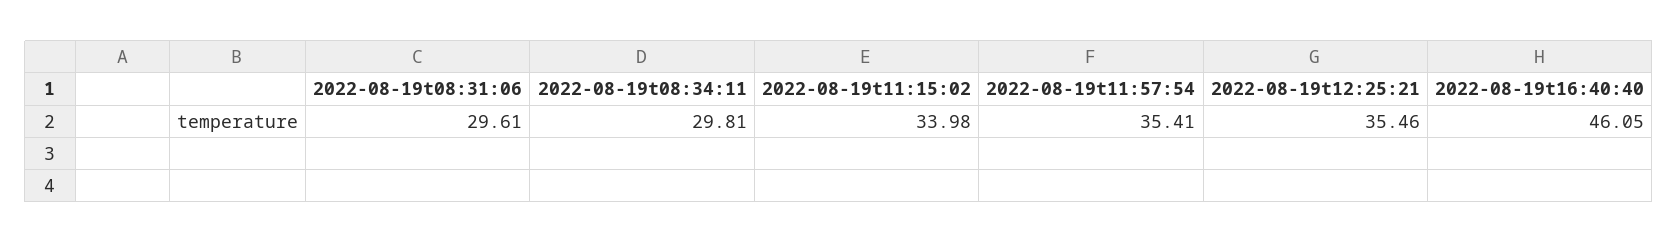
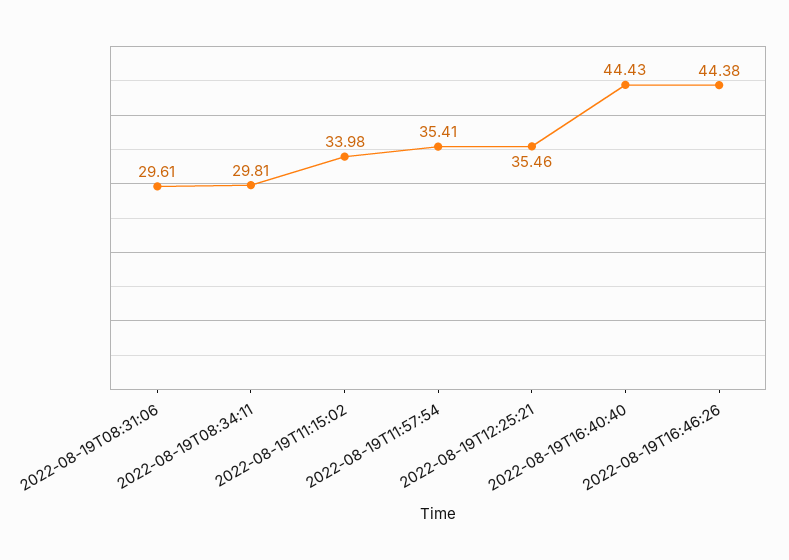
2022-08-19t16:40:40: 46.05 -> 44.43
2022-08-19T16:46:26: none -> 44.38

